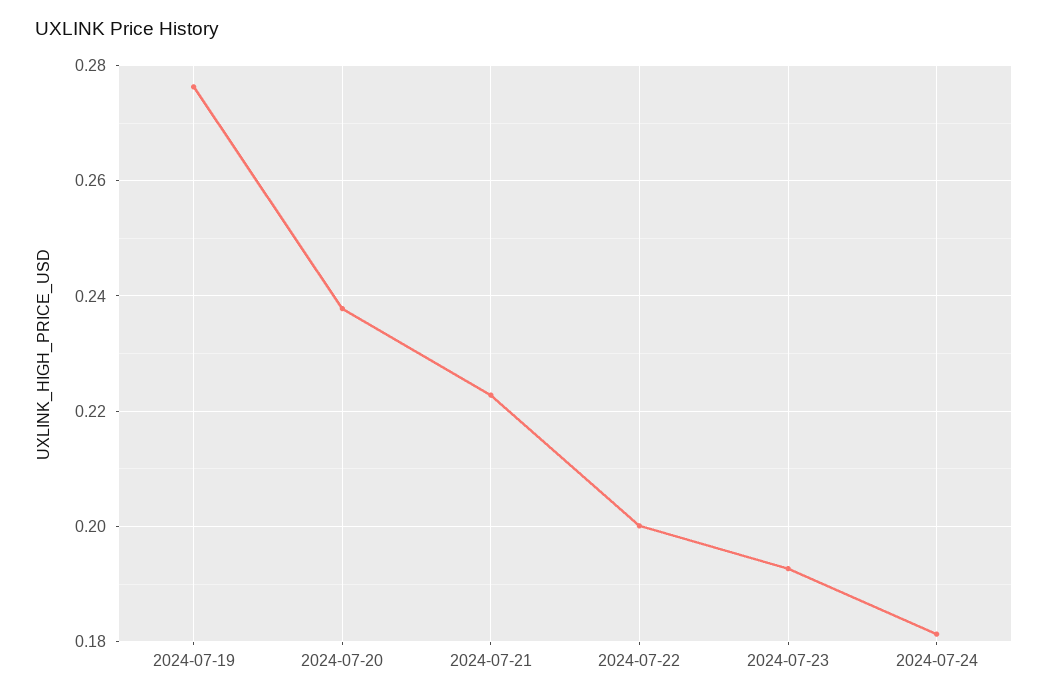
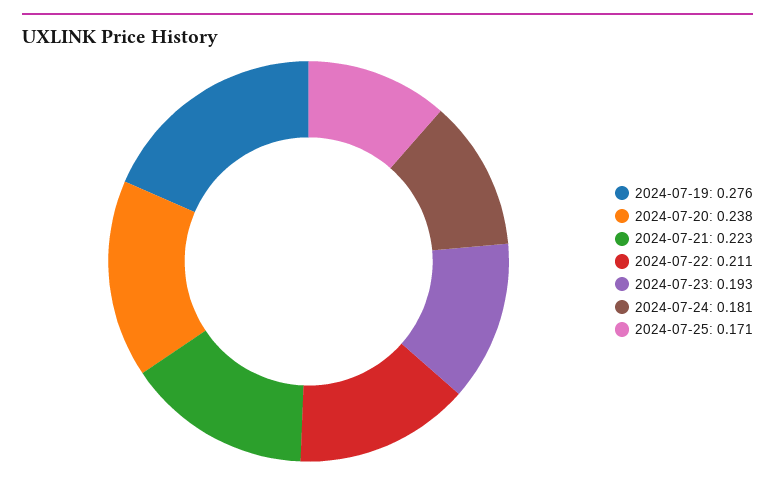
2024-07-22: 0.2 -> 0.211
2024-07-25: none -> 0.171

